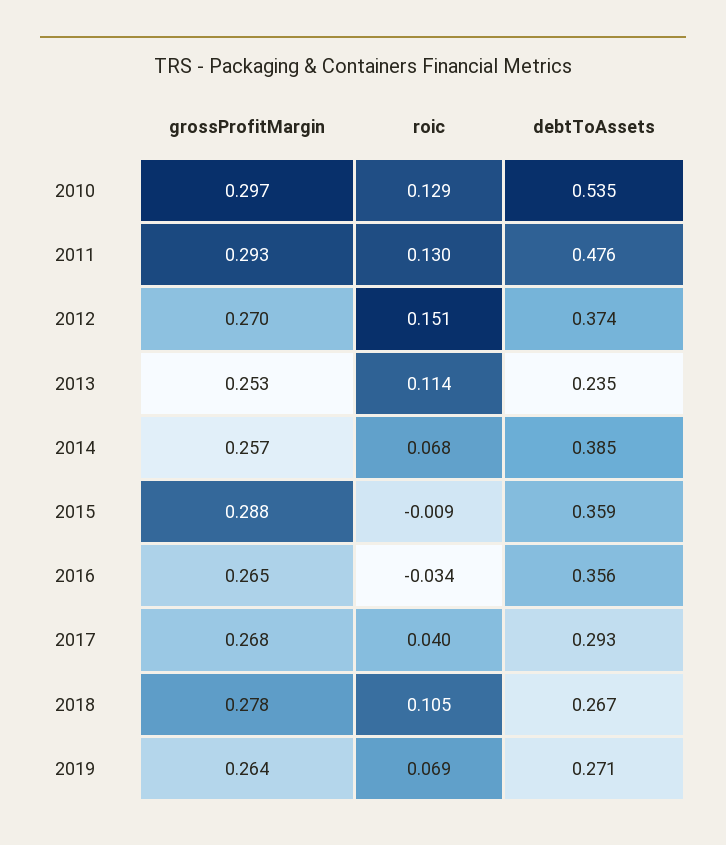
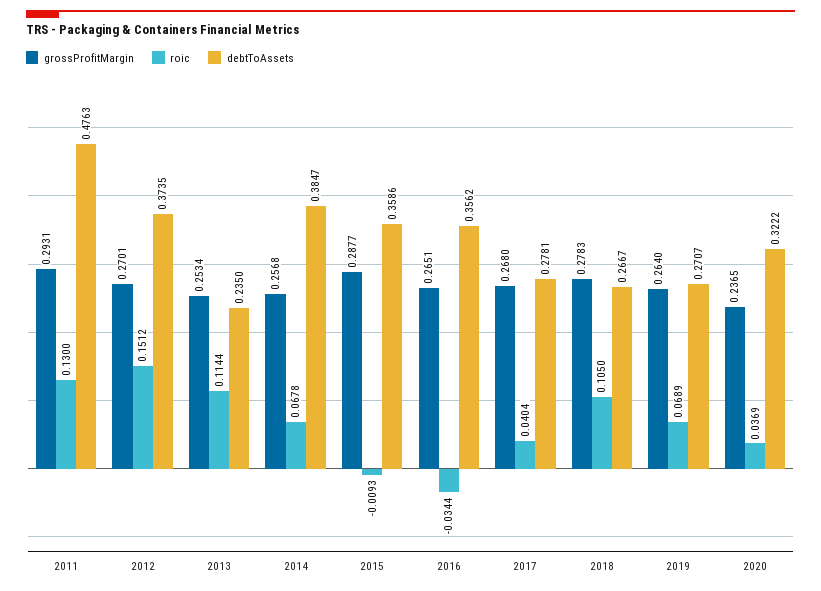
grossProfitMargin, 2010: 0.297 -> none
roic, 2010: 0.129 -> none
debtToAssets, 2010: 0.535 -> none
debtToAssets, 2017: 0.293 -> 0.2781
grossProfitMargin, 2020: none -> 0.2365
roic, 2020: none -> 0.0369
debtToAssets, 2020: none -> 0.3222

